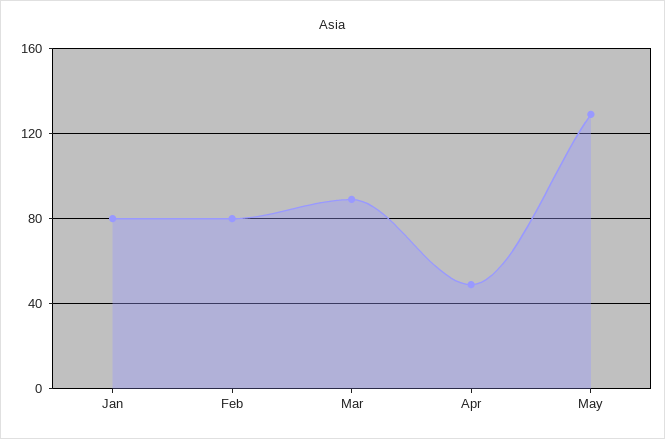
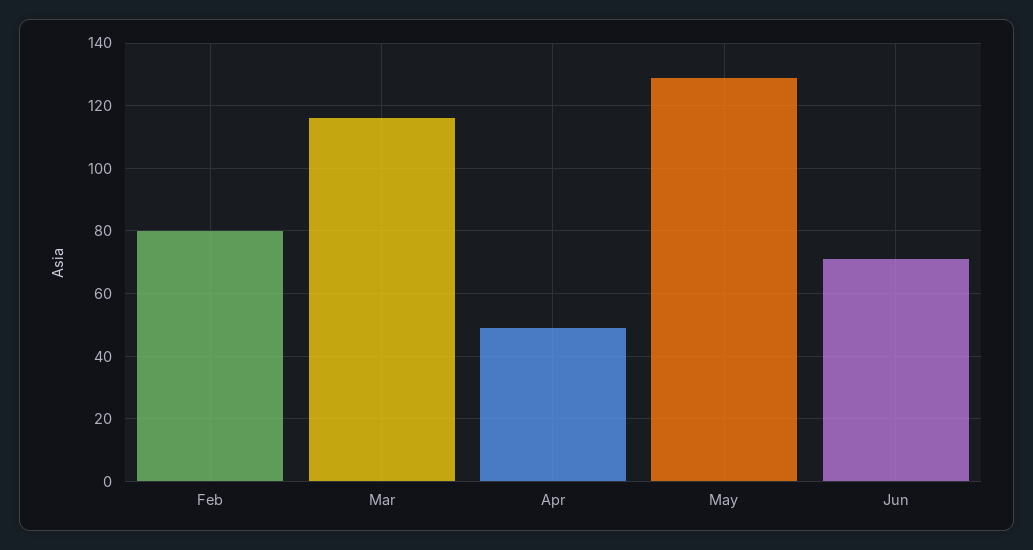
Jan: 80 -> none
Mar: 90 -> 115
Jun: none -> 70

